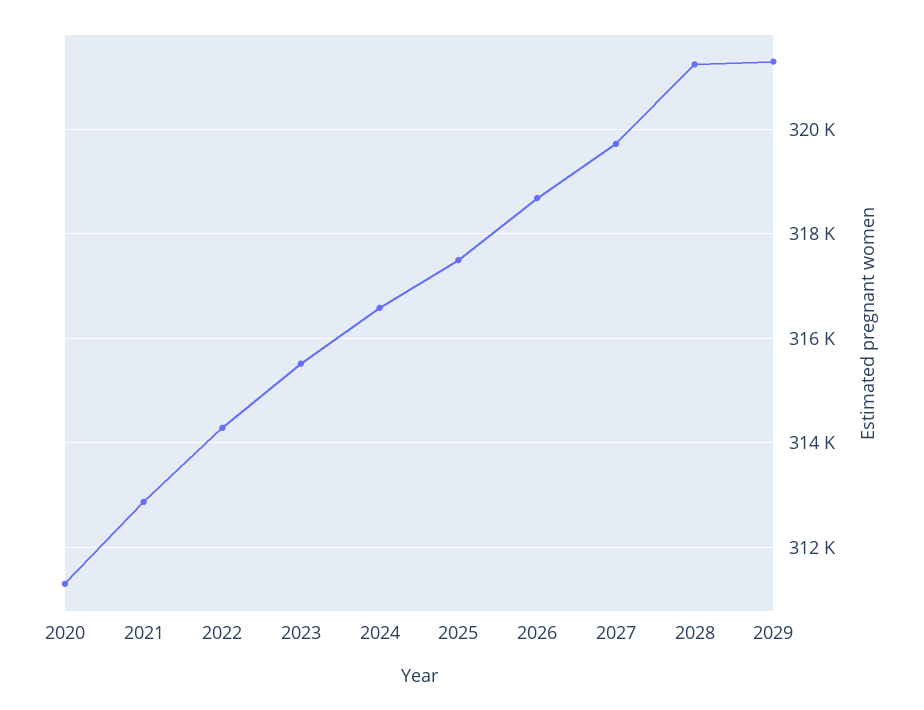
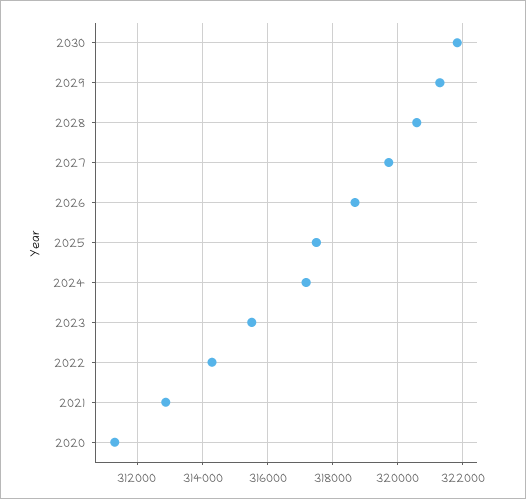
2024: 316600 -> 317200
2028: 321200 -> 320600
2030: none -> 321800

